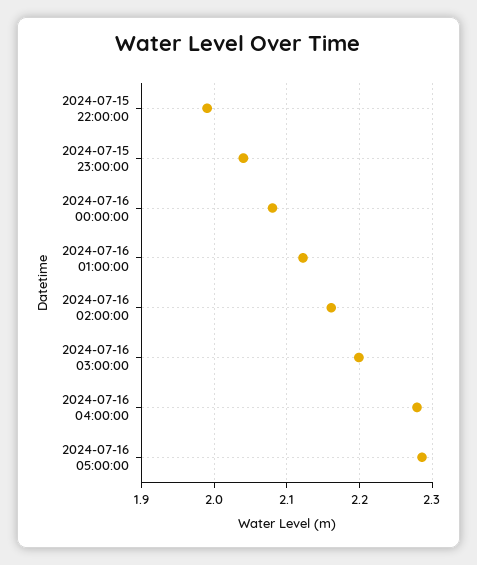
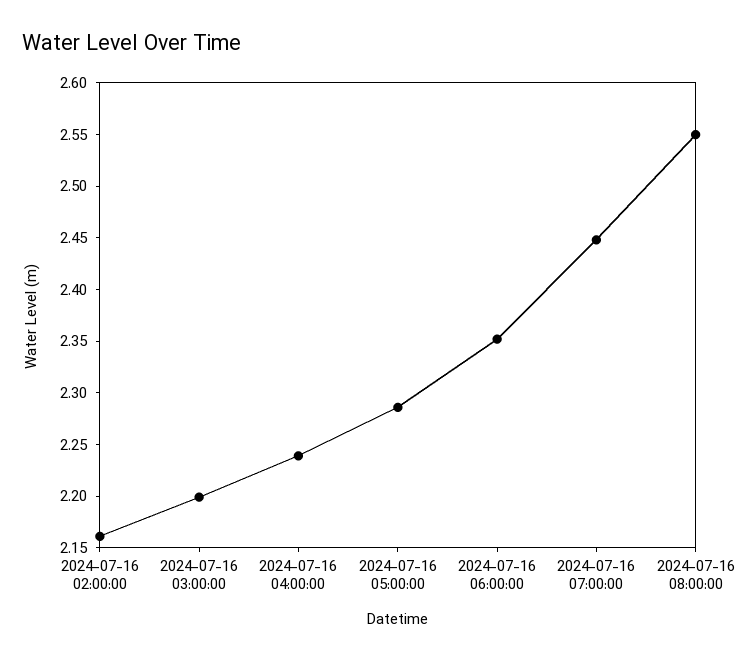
2024-07-15 22:00:00: 1.99 -> none
2024-07-15 23:00:00: 2.04 -> none
2024-07-16 00:00:00: 2.08 -> none
2024-07-16 01:00:00: 2.12 -> none
2024-07-16 04:00:00: 2.28 -> 2.24
2024-07-16 06:00:00: none -> 2.35
2024-07-16 07:00:00: none -> 2.45
2024-07-16 08:00:00: none -> 2.55

